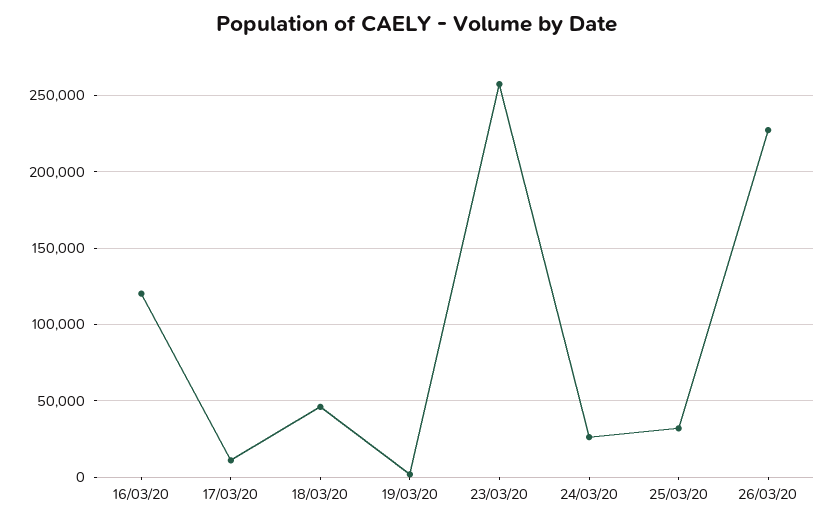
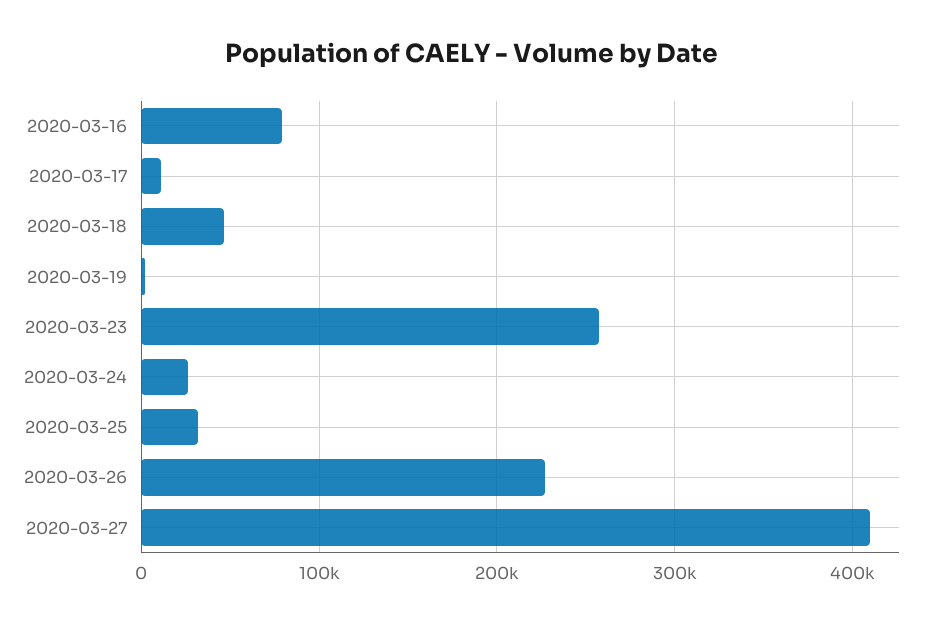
16/03/20: 120000 -> 80000
2020-03-27: none -> 410000

